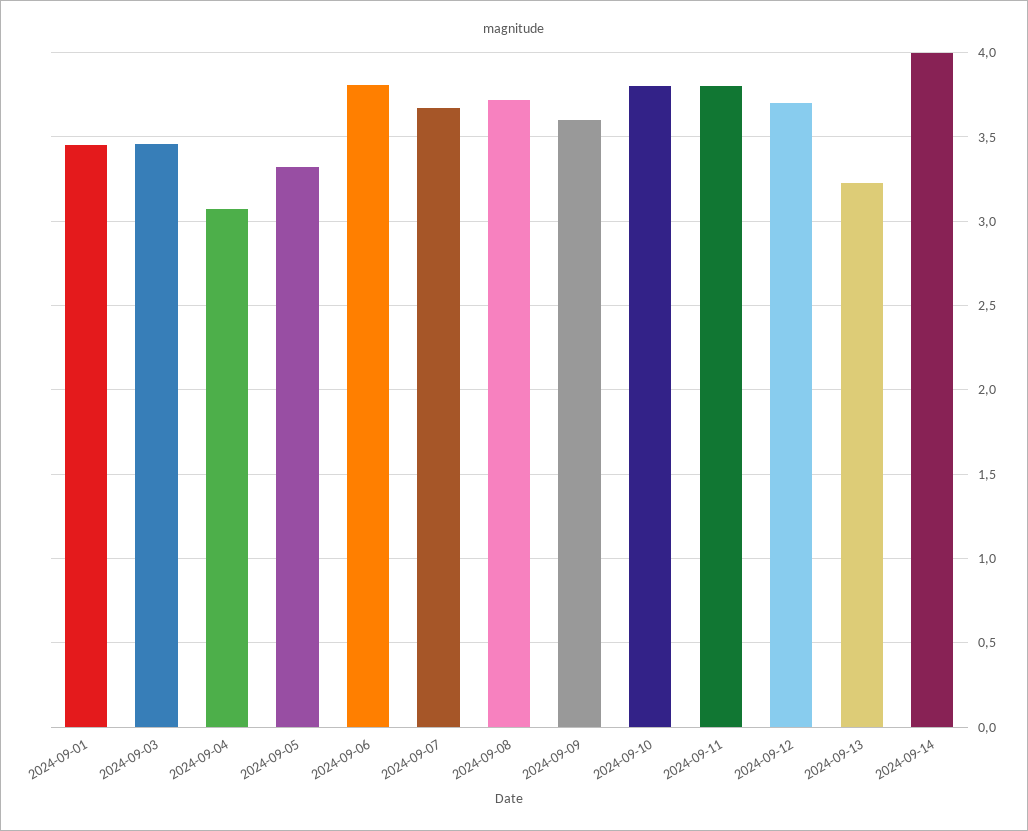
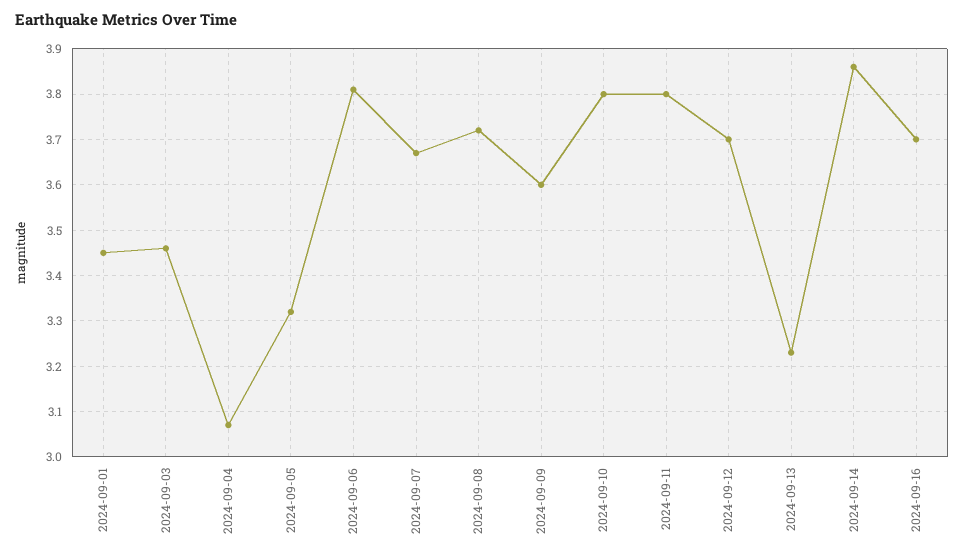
2024-09-14: 4 -> 3.85
2024-09-16: none -> 3.7

